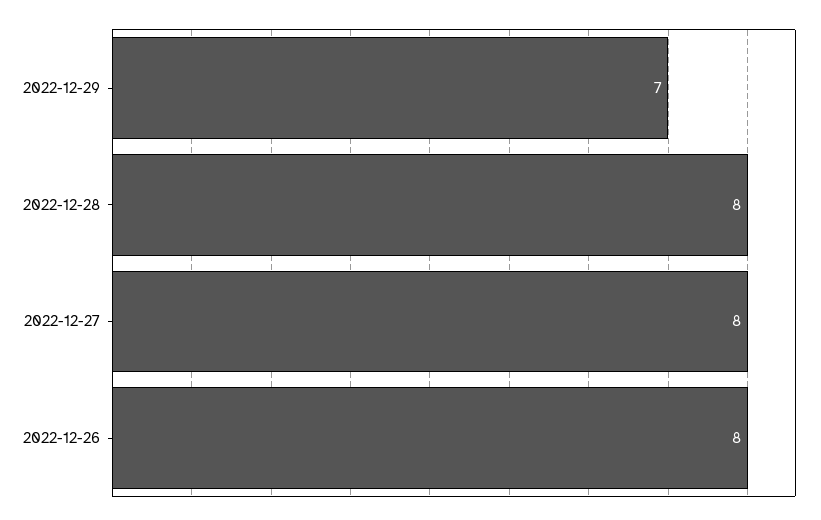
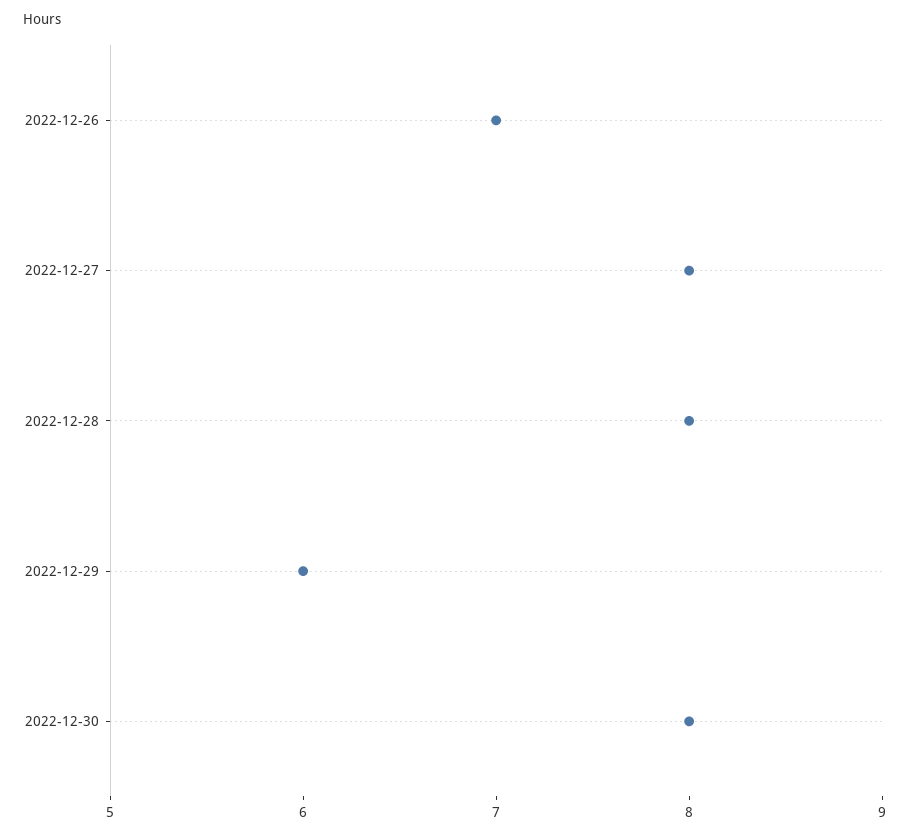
2022-12-29: 7 -> 6
2022-12-26: 8 -> 7
2022-12-30: none -> 8

